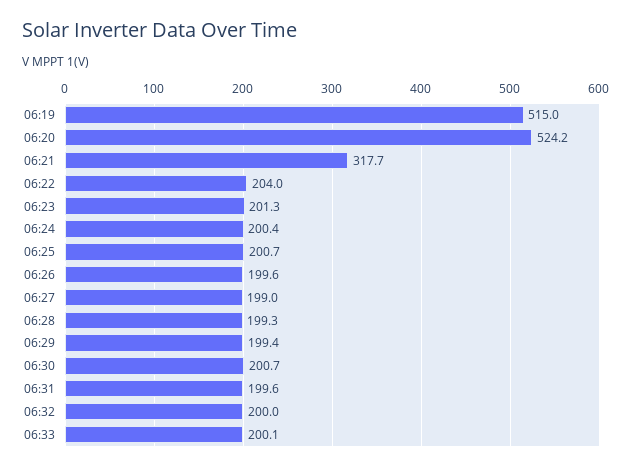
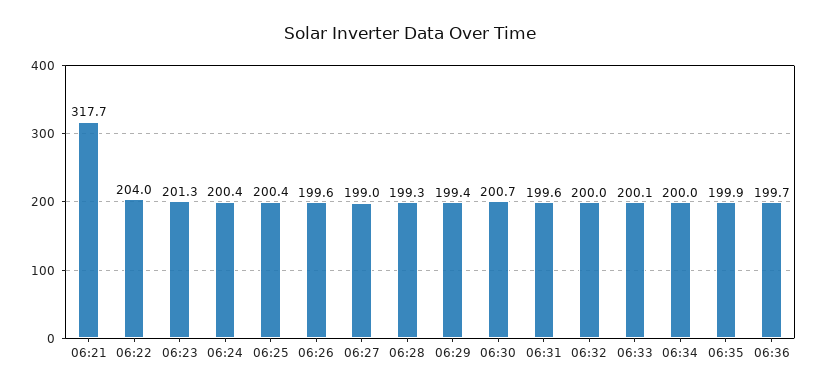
06:19: 515 -> none
06:20: 524.2 -> none
06:25: 200.7 -> 200.4
06:34: none -> 200
06:35: none -> 199.9
06:36: none -> 199.7

